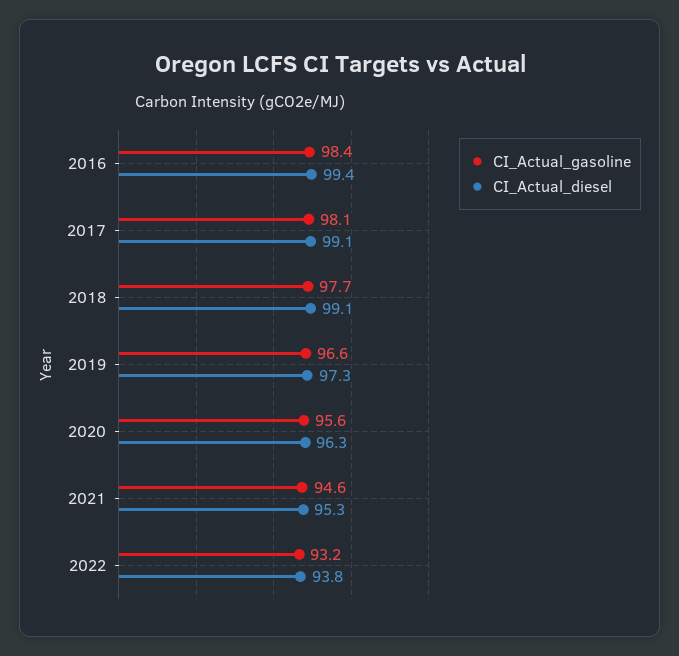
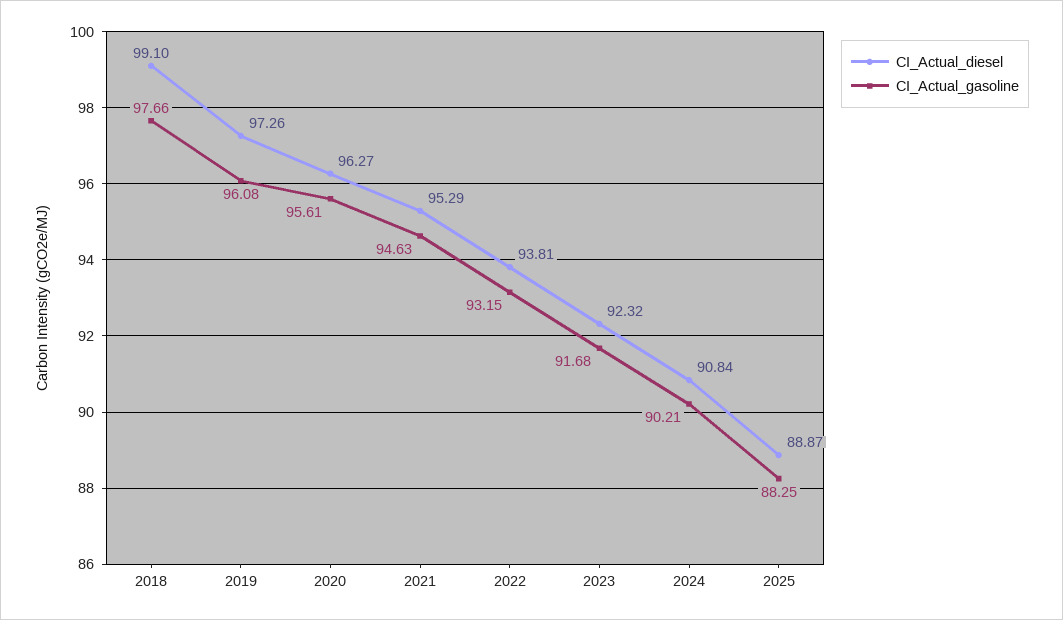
CI_Actual_gasoline, 2016: 98.4 -> none
CI_Actual_diesel, 2016: 99.4 -> none
CI_Actual_gasoline, 2017: 98.1 -> none
CI_Actual_diesel, 2017: 99.1 -> none
CI_Actual_gasoline, 2019: 96.6 -> 96.08
CI_Actual_diesel, 2023: none -> 92.32
CI_Actual_gasoline, 2023: none -> 91.68
CI_Actual_diesel, 2024: none -> 90.84
CI_Actual_gasoline, 2024: none -> 90.21
CI_Actual_diesel, 2025: none -> 88.87
CI_Actual_gasoline, 2025: none -> 88.25

